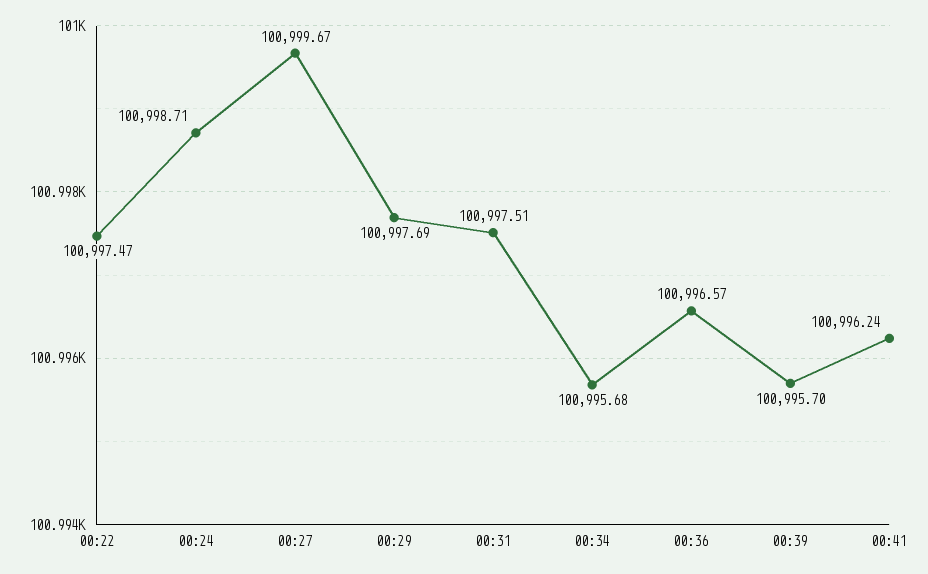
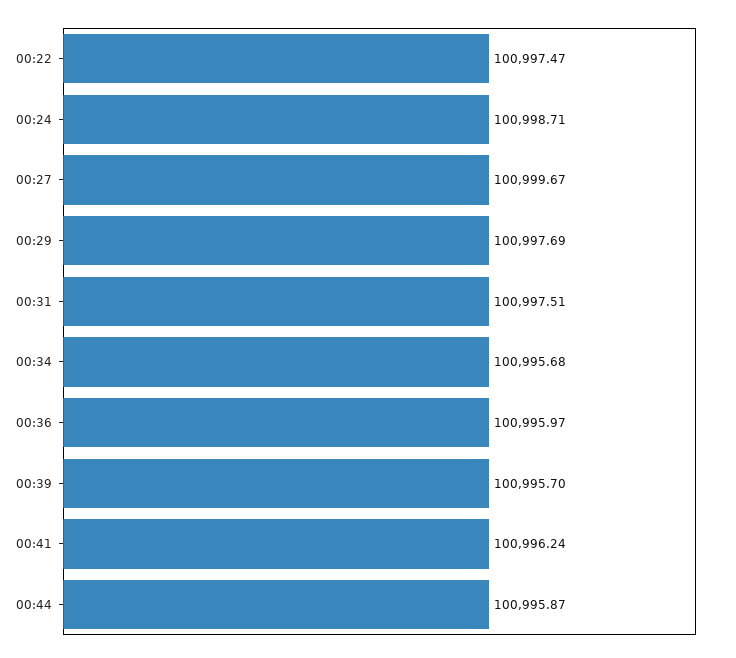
00:36: 100996.57 -> 100995.97
00:44: none -> 100995.87

